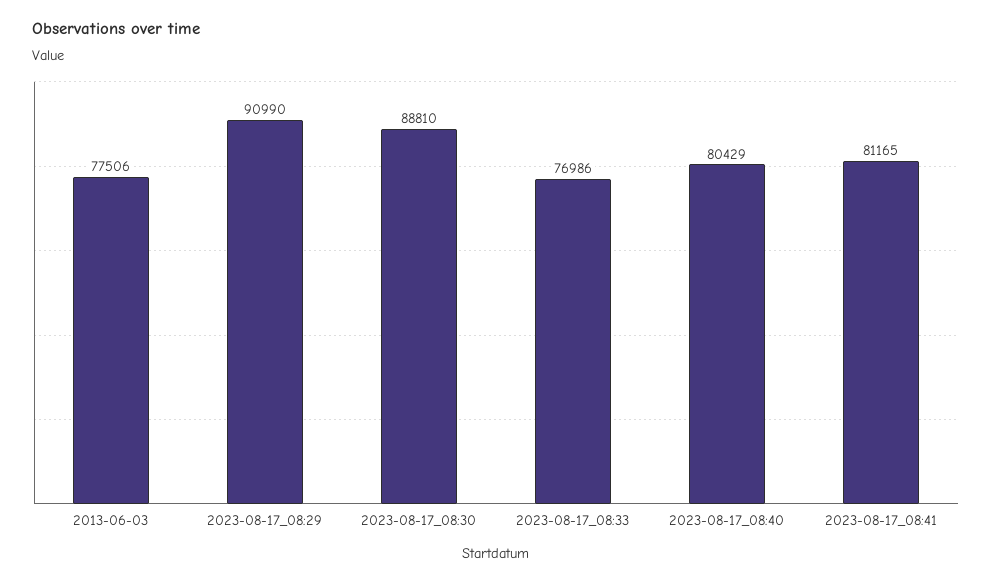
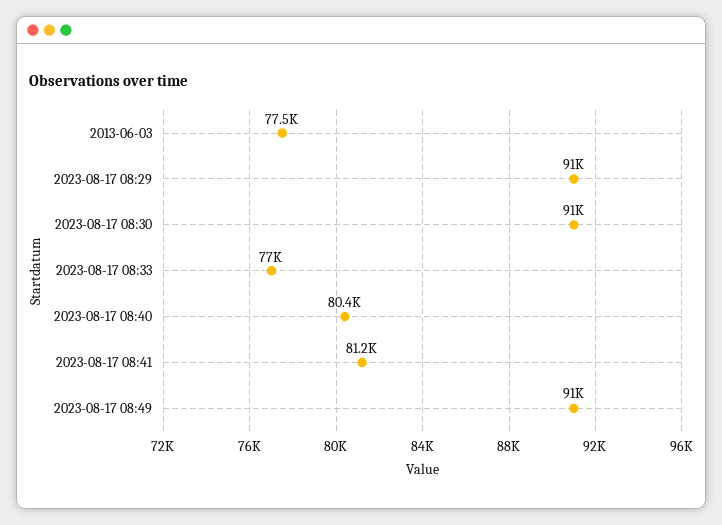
2023-08-17_08:30: 88810 -> 91000
2023-08-17 08:49: none -> 91000

